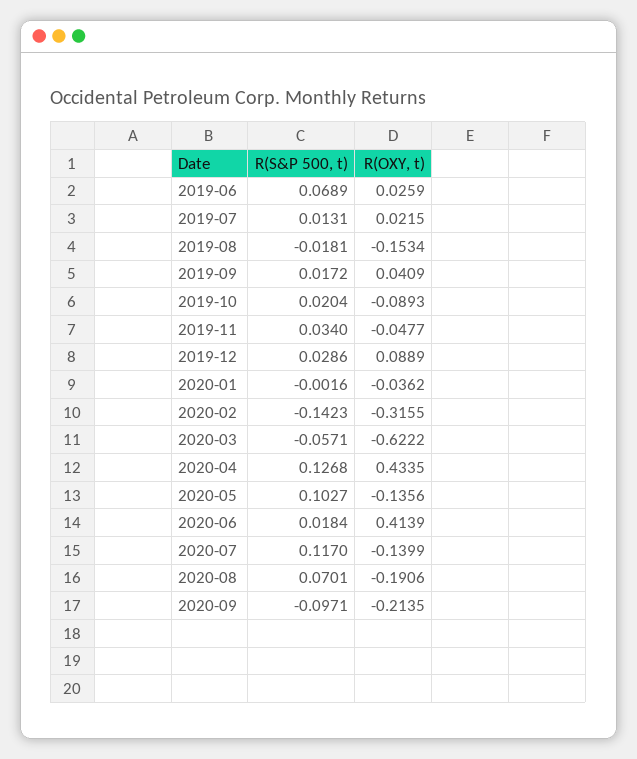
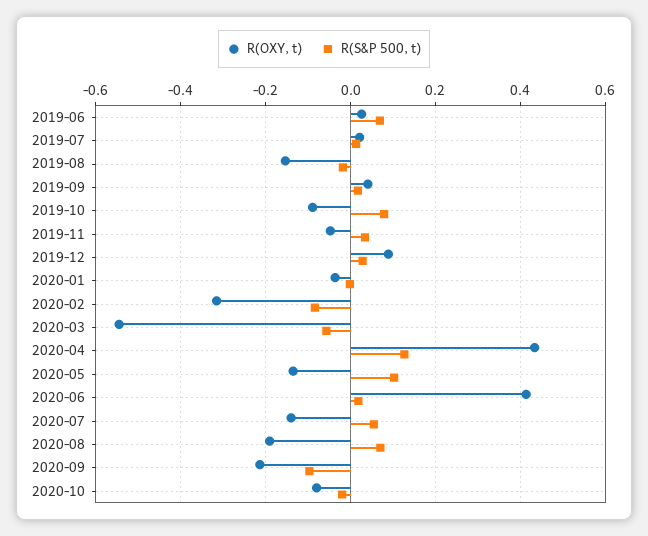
R(S&P 500, t), 2019-10: 0.0204 -> 0.08
R(S&P 500, t), 2020-02: -0.1423 -> -0.08
R(OXY, t), 2020-03: -0.6222 -> -0.54
R(S&P 500, t), 2020-07: 0.117 -> 0.06
R(OXY, t), 2020-10: none -> -0.08
R(S&P 500, t), 2020-10: none -> -0.02

